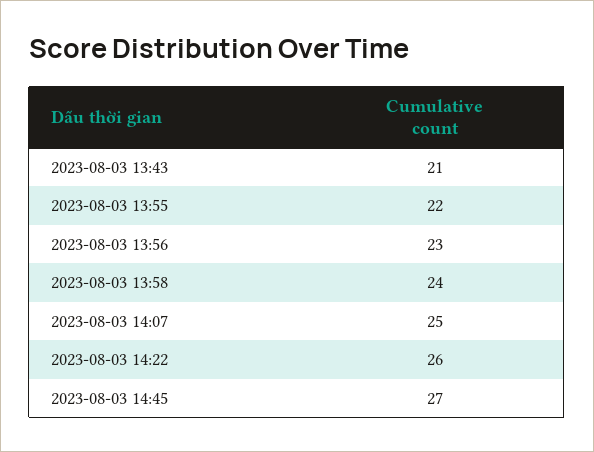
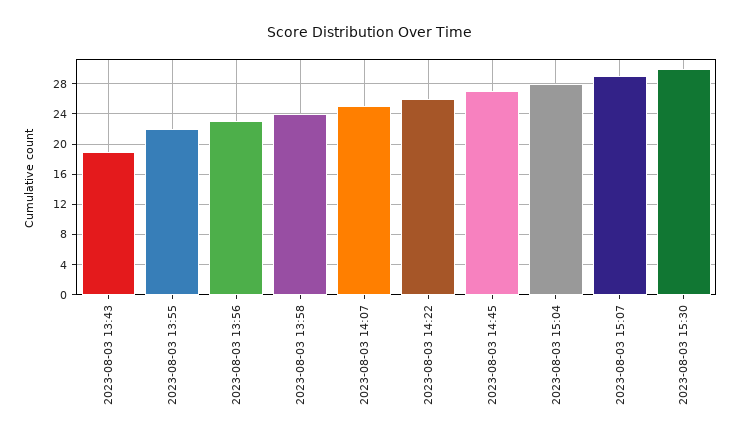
2023-08-03 13:43: 21 -> 19
2023-08-03 15:04: none -> 28
2023-08-03 15:07: none -> 29
2023-08-03 15:30: none -> 30

